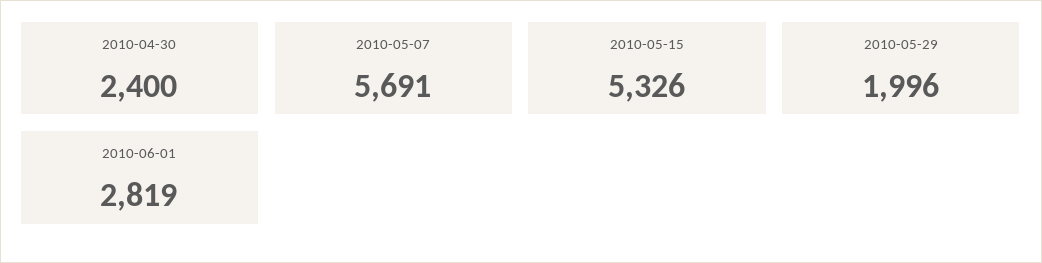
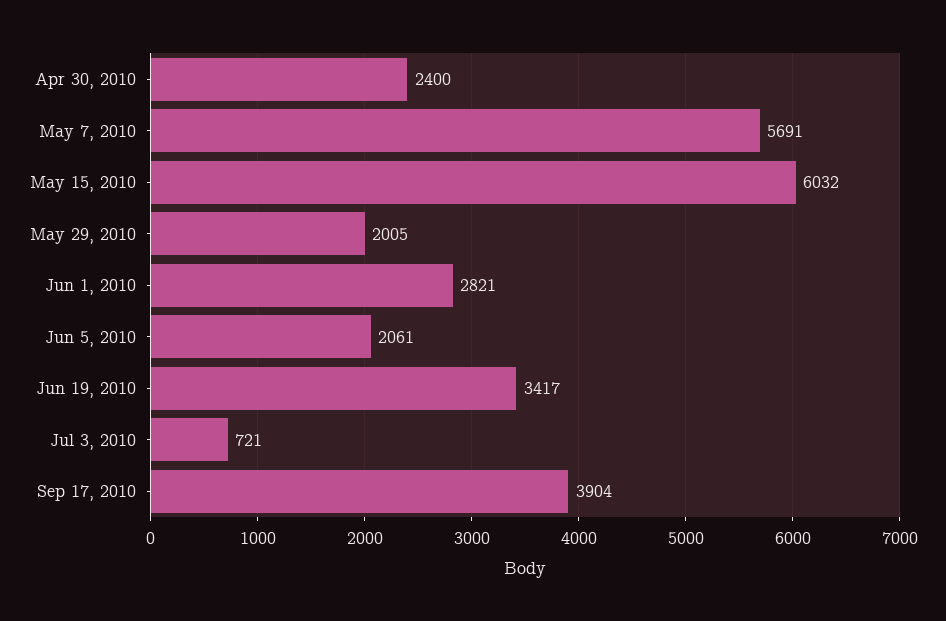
2010-05-15: 5326 -> 6032
2010-05-29: 1996 -> 2005
2010-06-01: 2819 -> 2821
Jun 5, 2010: none -> 2061
Jun 19, 2010: none -> 3417
Jul 3, 2010: none -> 721
Sep 17, 2010: none -> 3904

